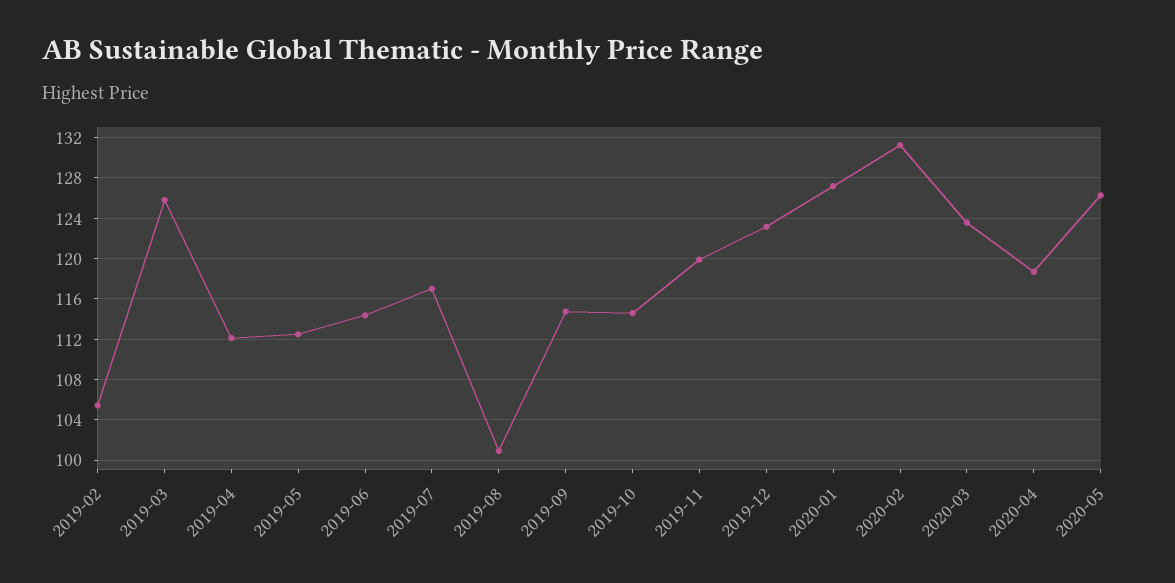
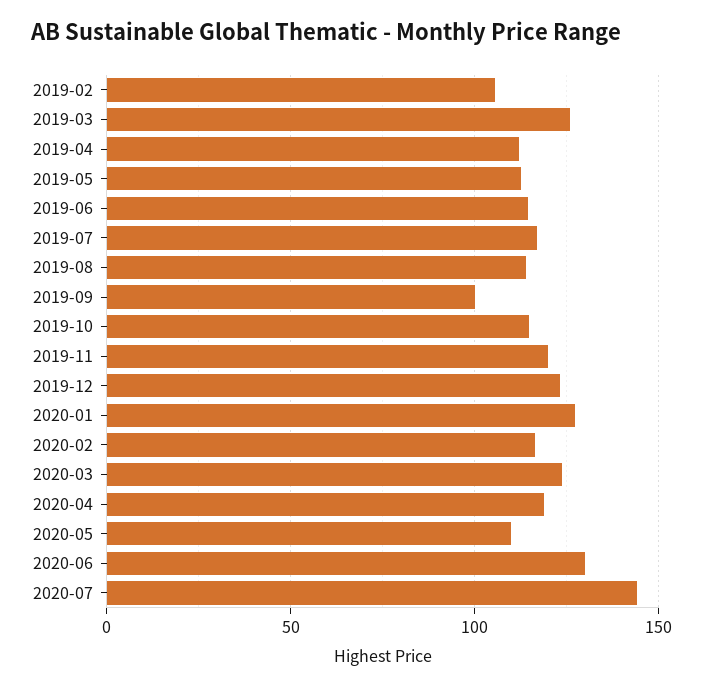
2019-08: 101 -> 115
2019-09: 115 -> 100
2020-02: 131 -> 115
2020-05: 126 -> 110
2020-06: none -> 130
2020-07: none -> 145

